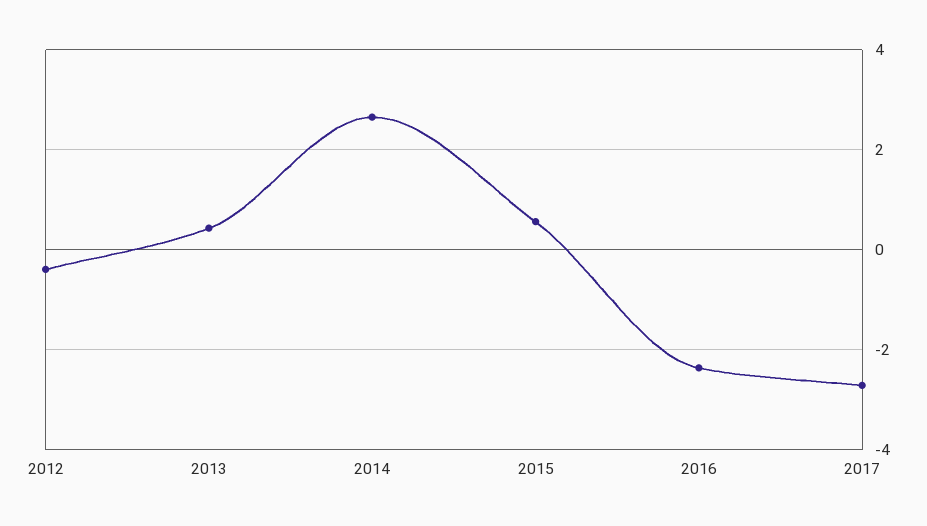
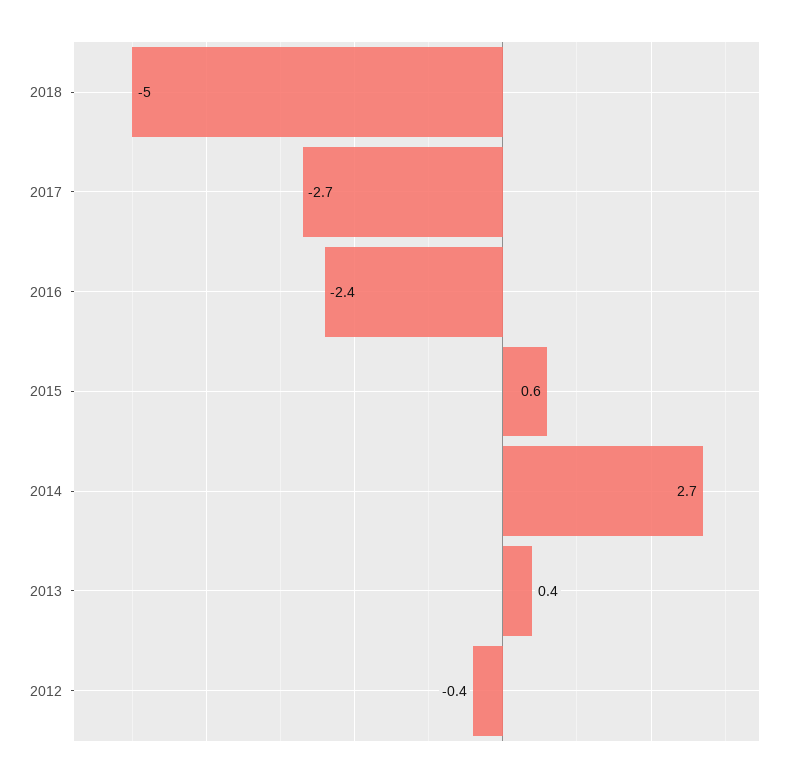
2018: none -> -5

